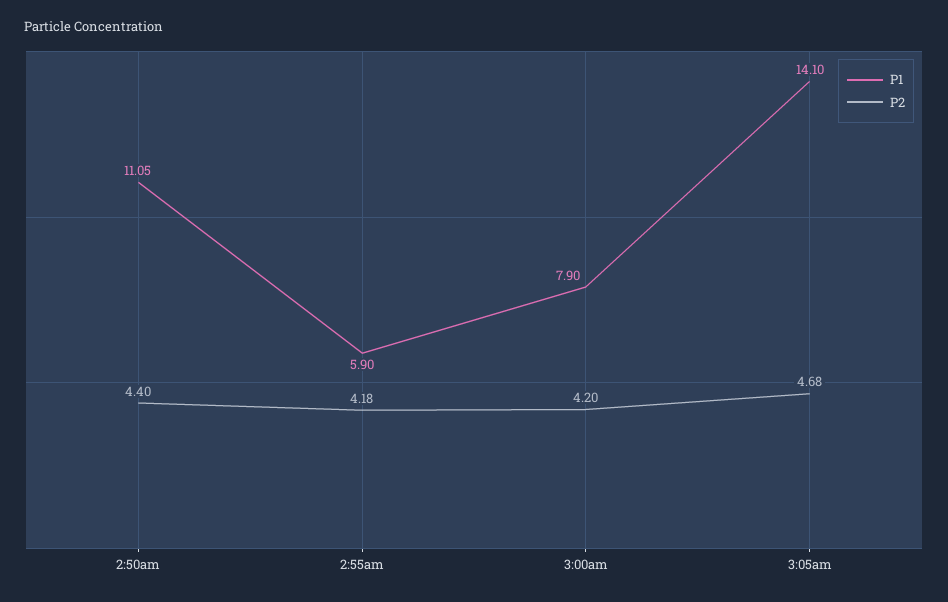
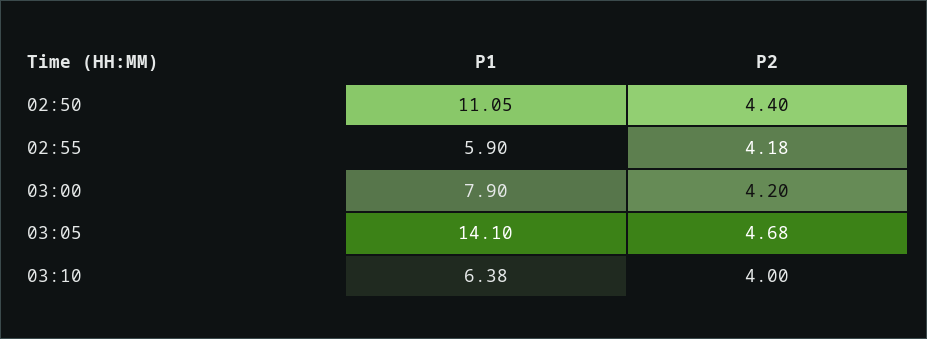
P1, 03:10: none -> 6.38
P2, 03:10: none -> 4

